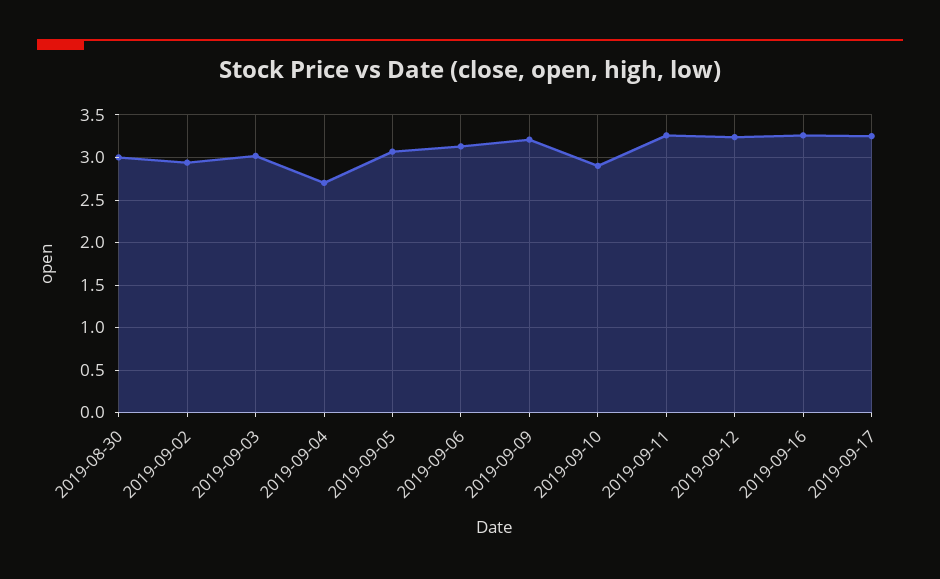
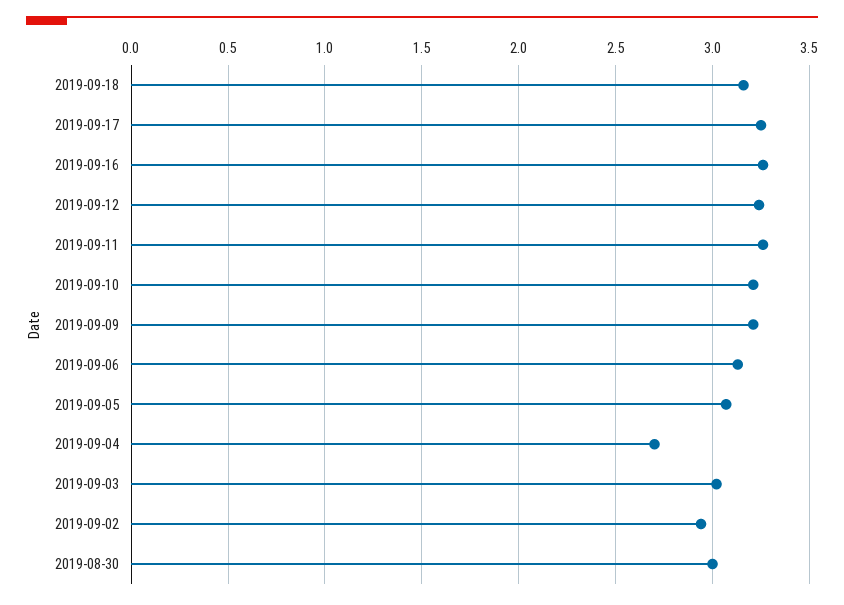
2019-09-10: 2.9 -> 3.2
2019-09-18: none -> 3.15

